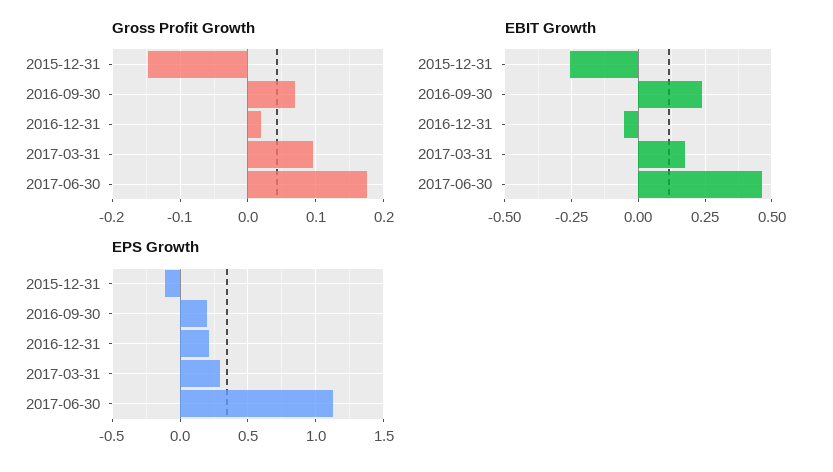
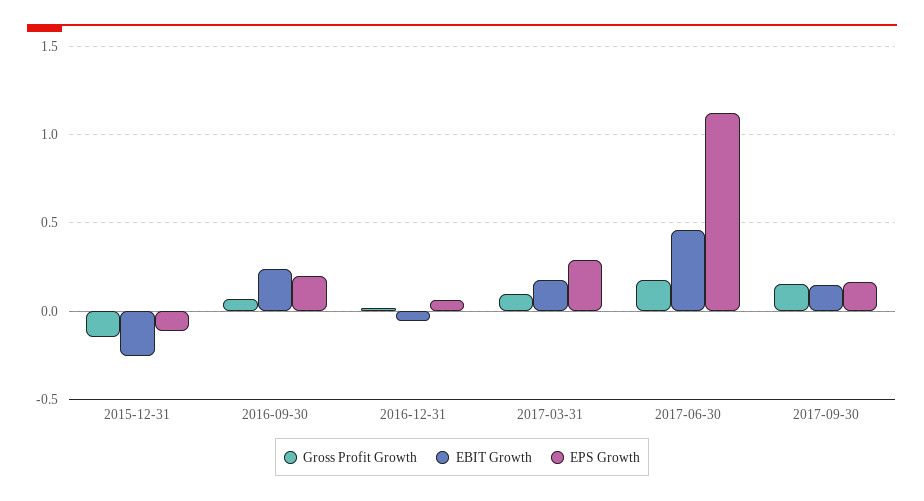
EPS Growth, 2016-12-31: 0.2 -> 0.05
Gross Profit Growth, 2017-09-30: none -> 0.15
EBIT Growth, 2017-09-30: none -> 0.15
EPS Growth, 2017-09-30: none -> 0.15

